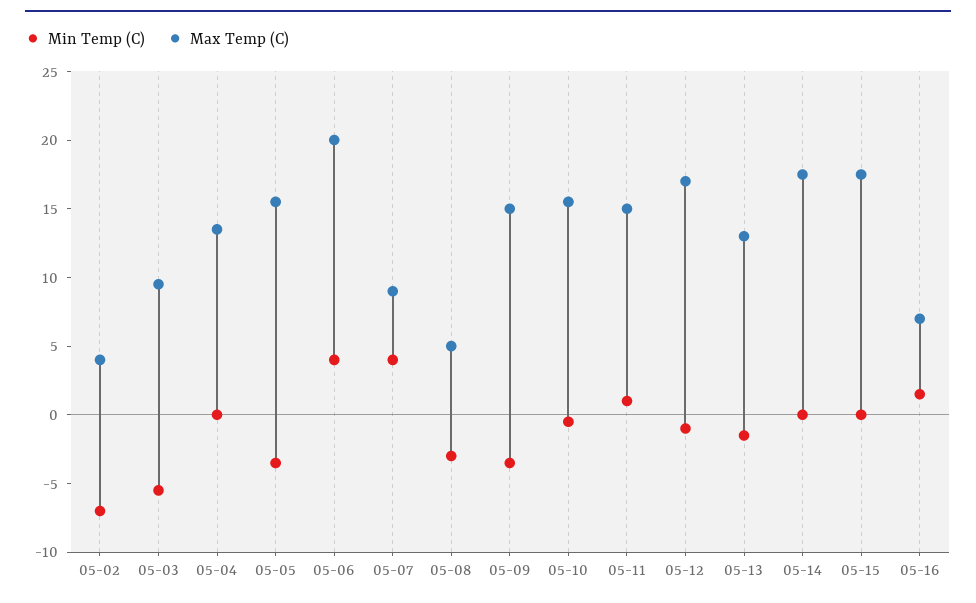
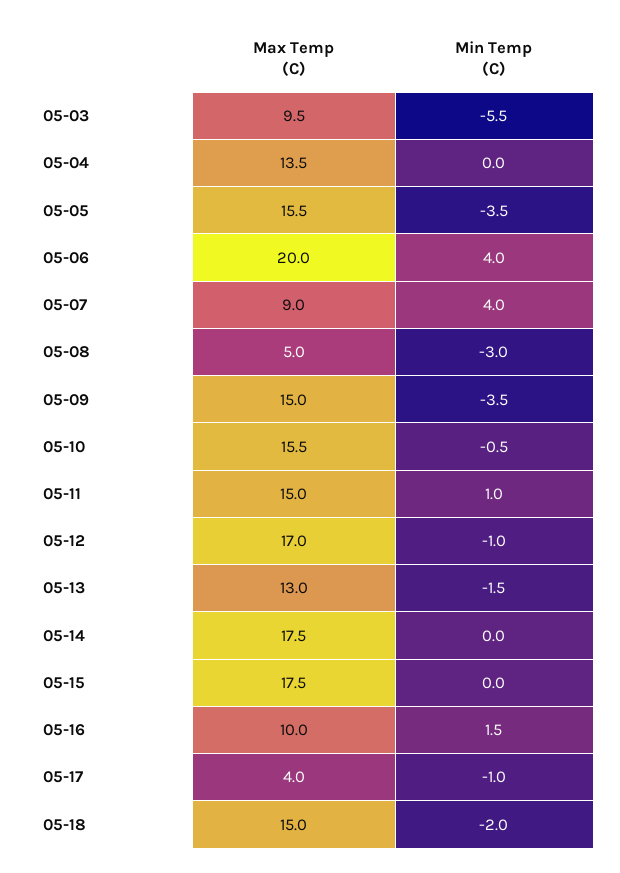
Min Temp (C), 05-02: -7 -> none
Max Temp (C), 05-02: 4 -> none
Max Temp (C), 05-16: 7 -> 10
Max Temp (C), 05-17: none -> 4
Min Temp (C), 05-17: none -> -1
Max Temp (C), 05-18: none -> 15
Min Temp (C), 05-18: none -> -2

